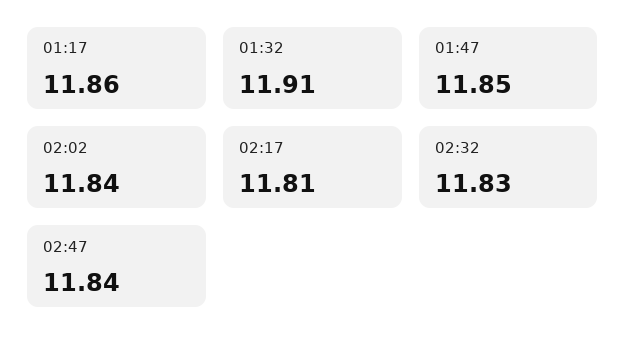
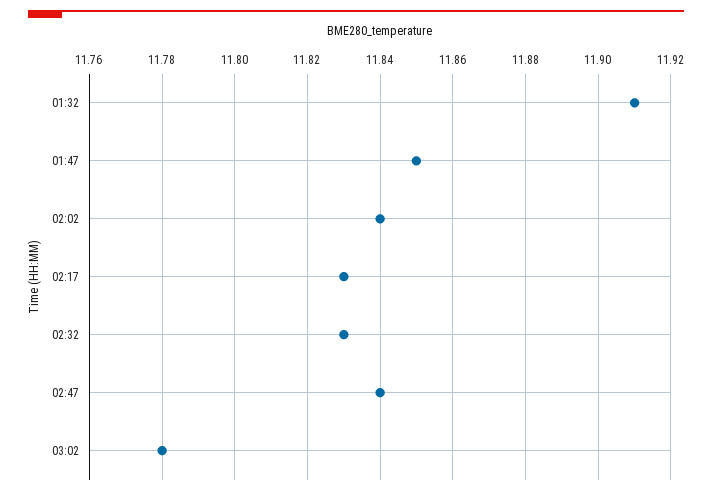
01:17: 11.86 -> none
02:17: 11.81 -> 11.83
03:02: none -> 11.78

